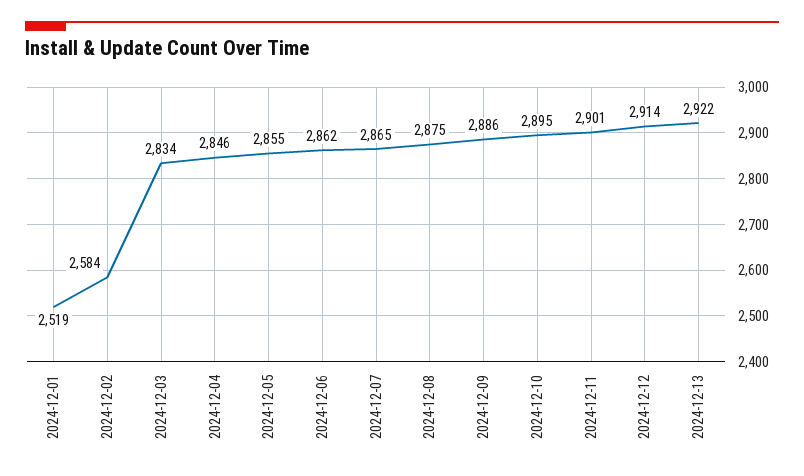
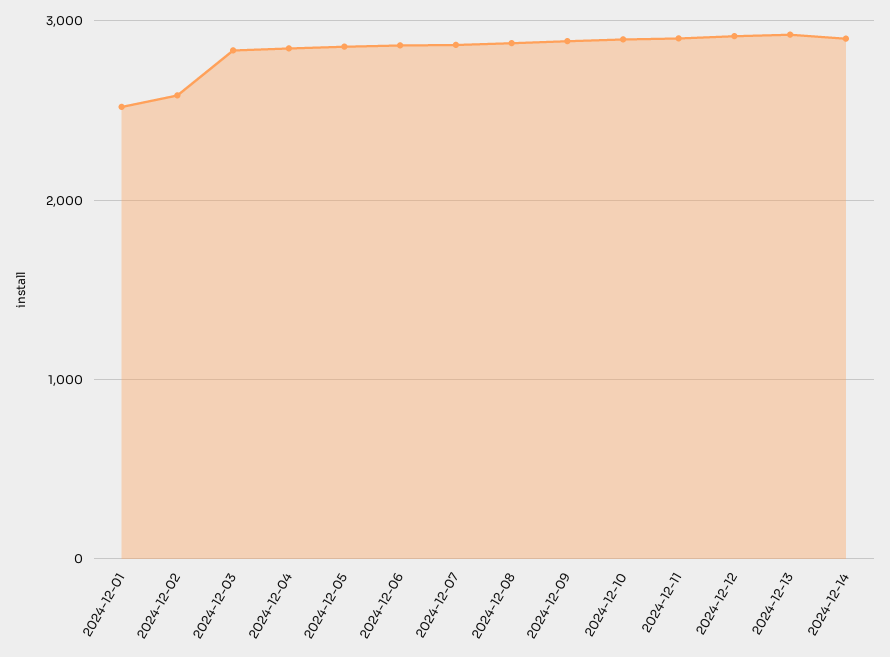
2024-12-14: none -> 2900

